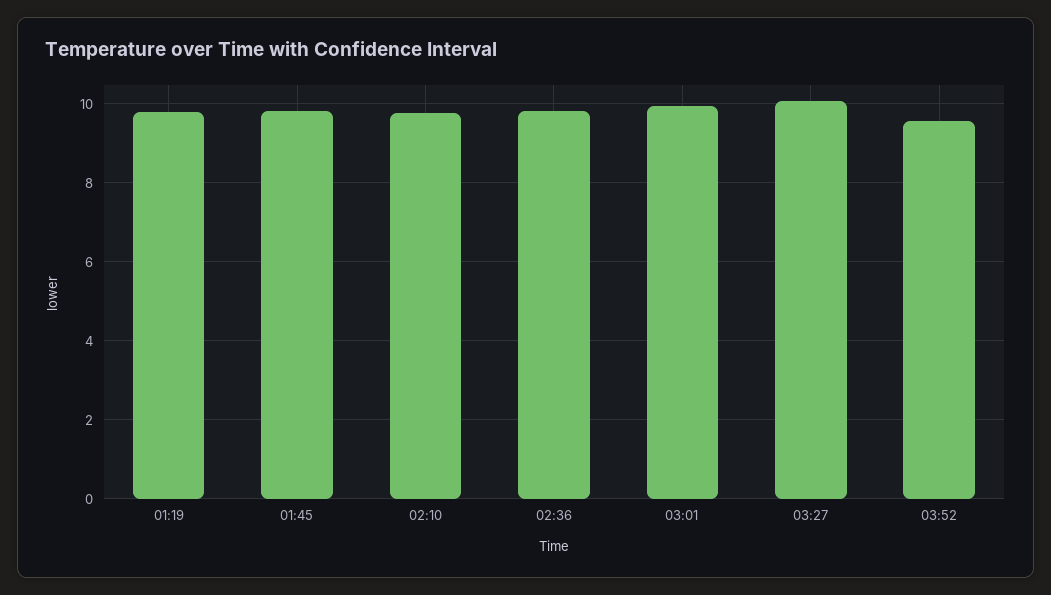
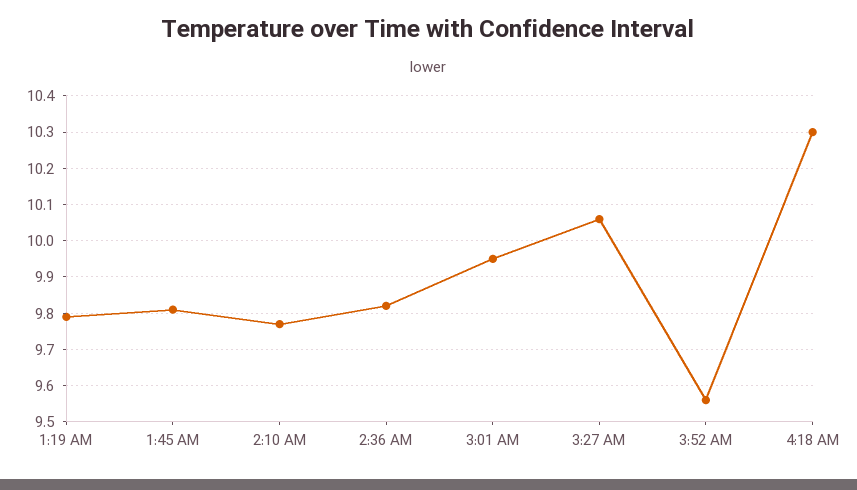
4:18 AM: none -> 10.3

